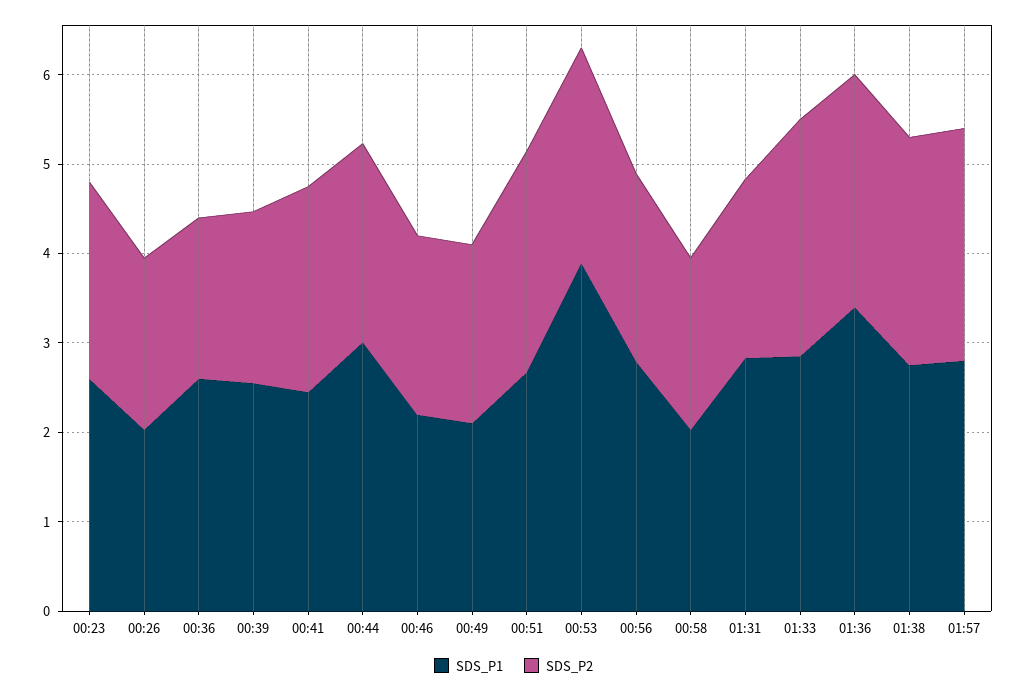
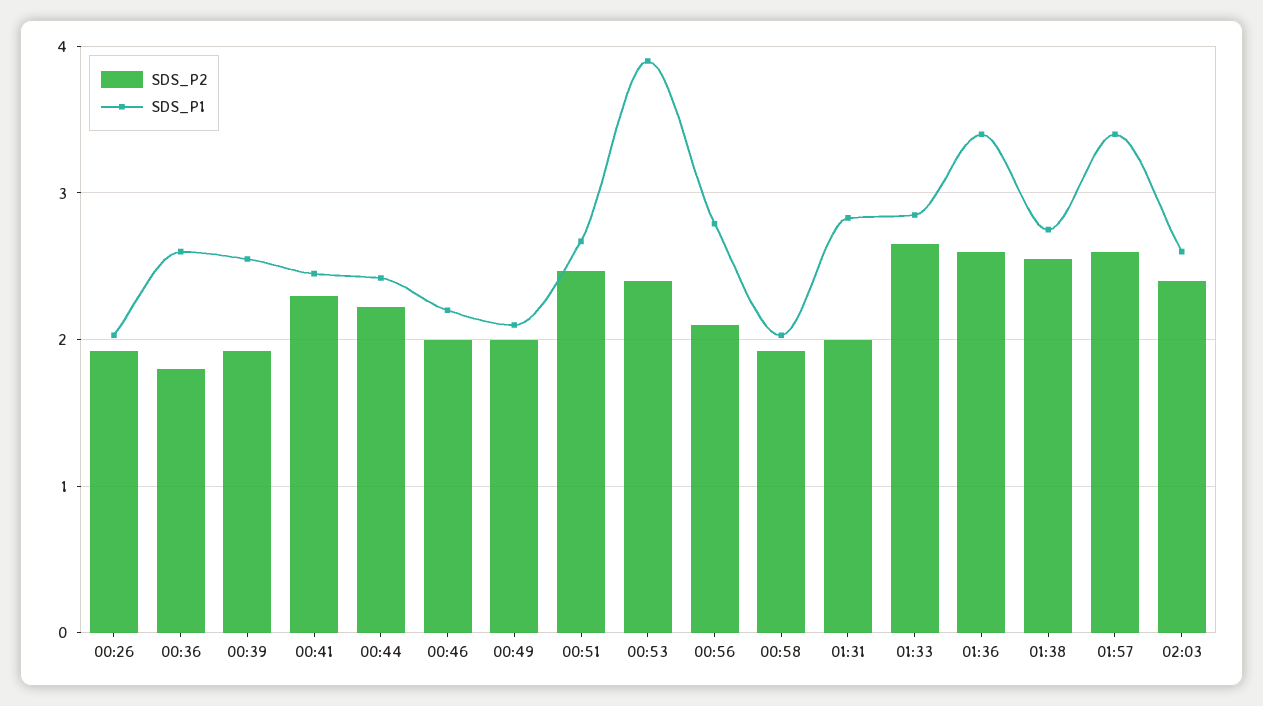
SDS_P1, 00:23: 2.6 -> none
SDS_P2, 00:23: 2.2 -> none
SDS_P1, 00:44: 3 -> 2.4
SDS_P1, 01:57: 2.8 -> 3.4
SDS_P2, 02:03: none -> 2.4
SDS_P1, 02:03: none -> 2.6

